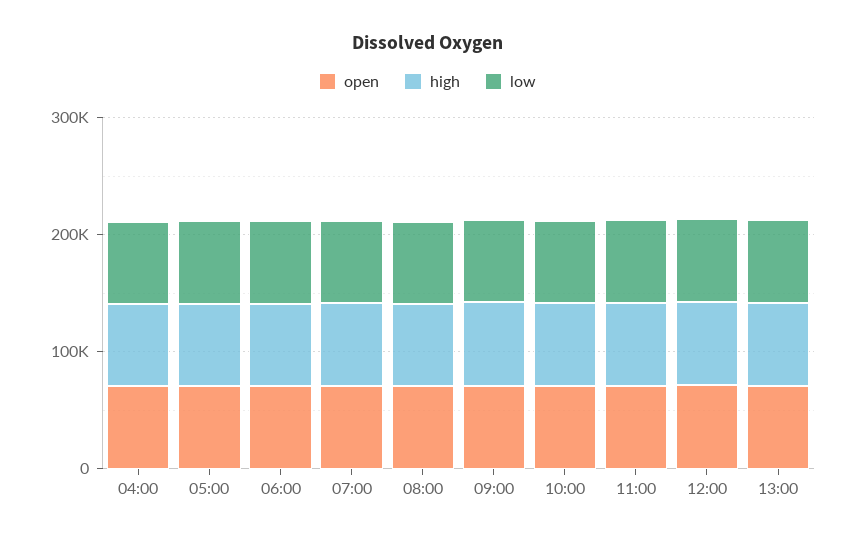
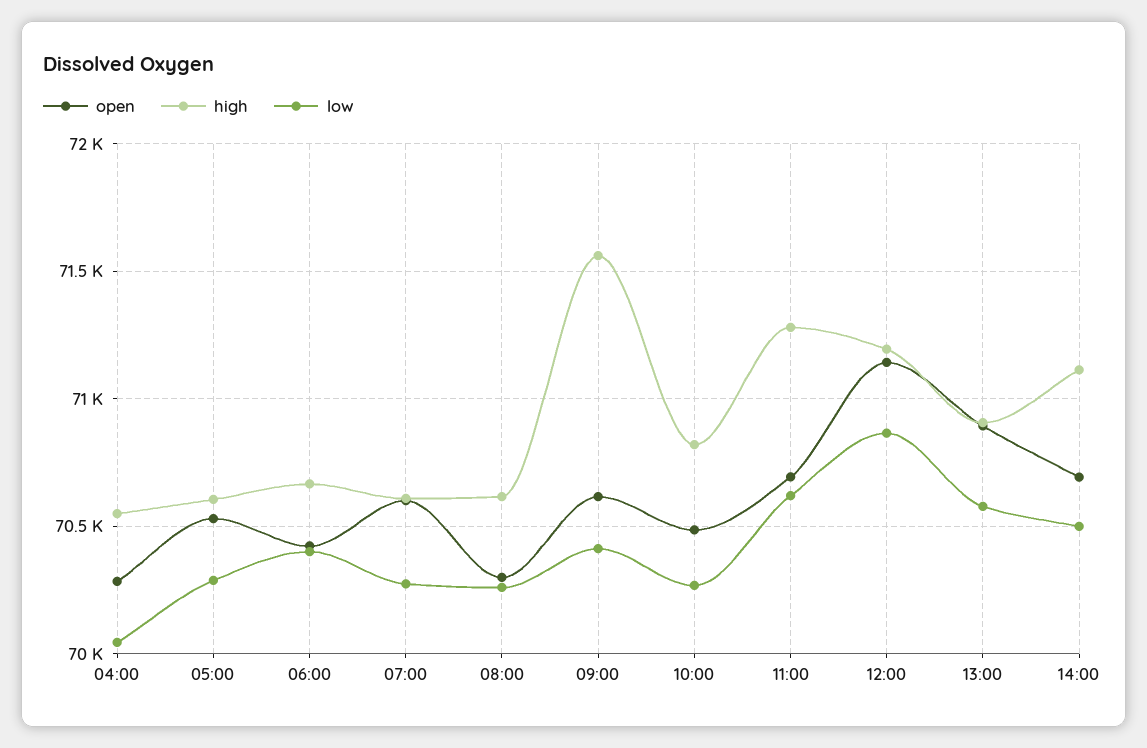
open, 14:00: none -> 70700
high, 14:00: none -> 71100
low, 14:00: none -> 70500

